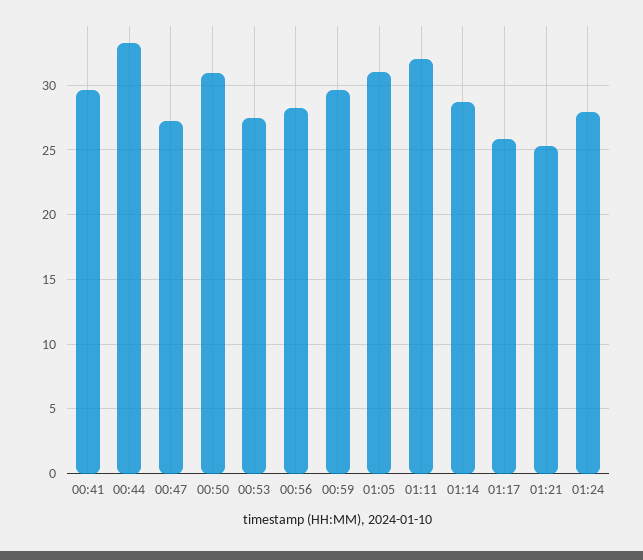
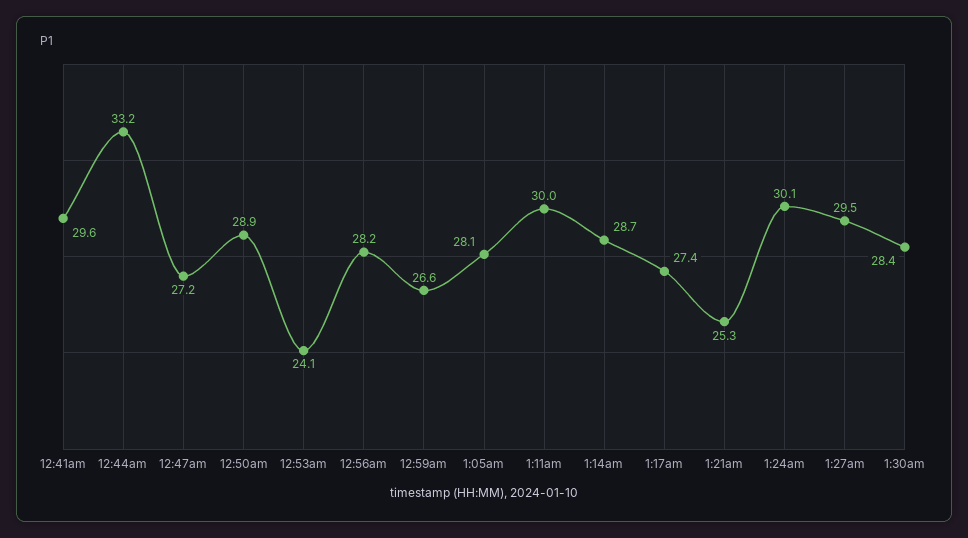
00:50: 31 -> 28.9
00:53: 27.5 -> 24.1
00:59: 29.5 -> 26.6
01:05: 31 -> 28.1
01:11: 32 -> 30
01:17: 26 -> 27.4
01:24: 28 -> 30.1
1:27am: none -> 29.5
1:30am: none -> 28.4

